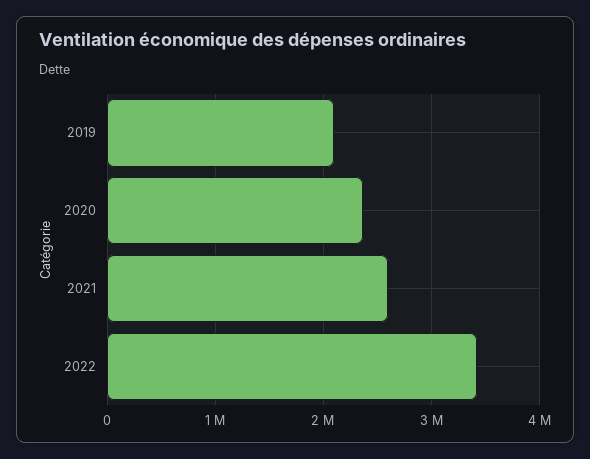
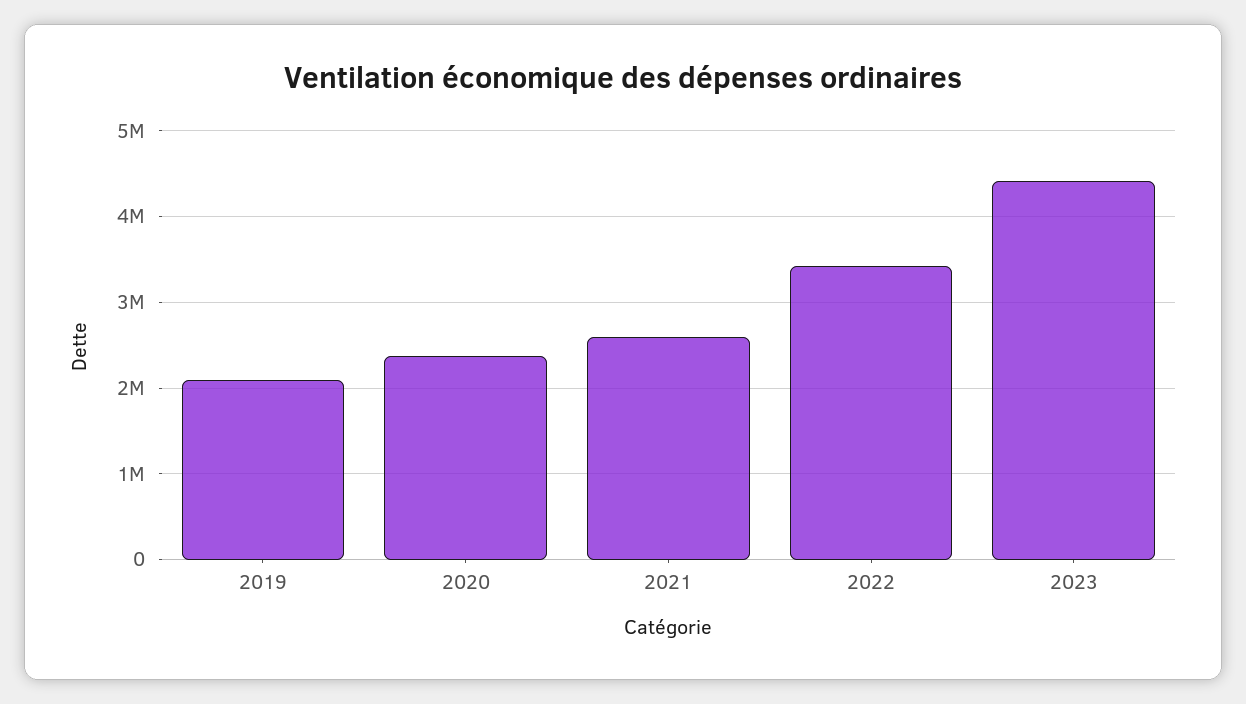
2023: none -> 4400000

